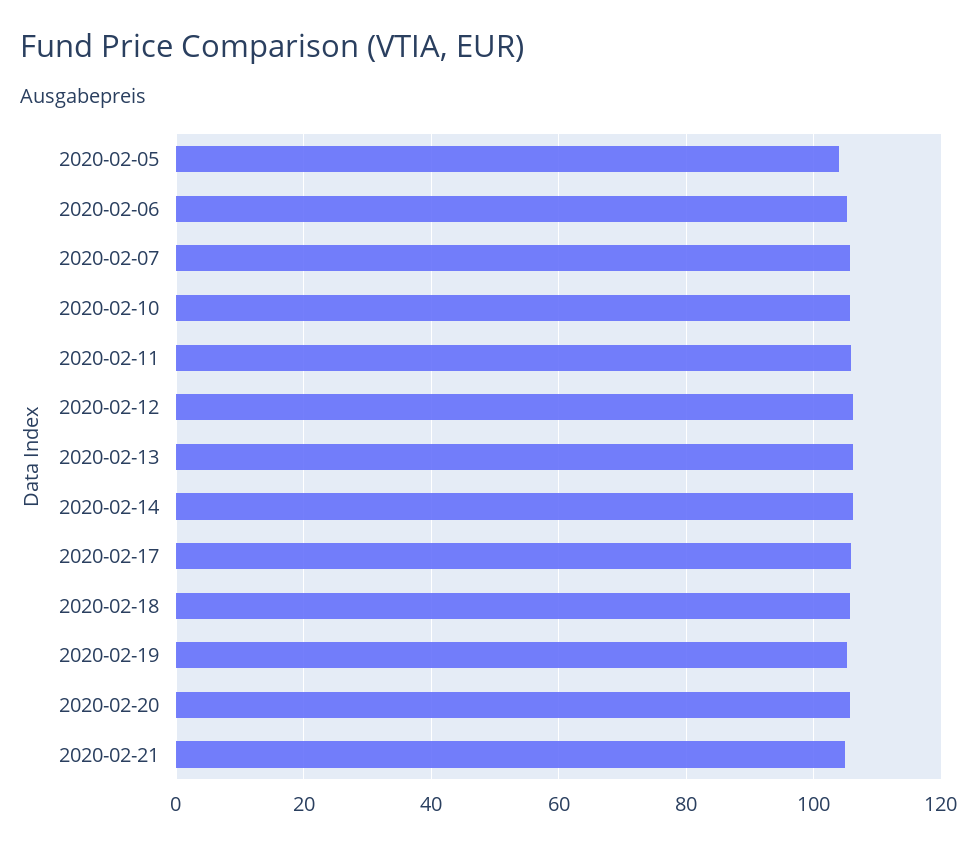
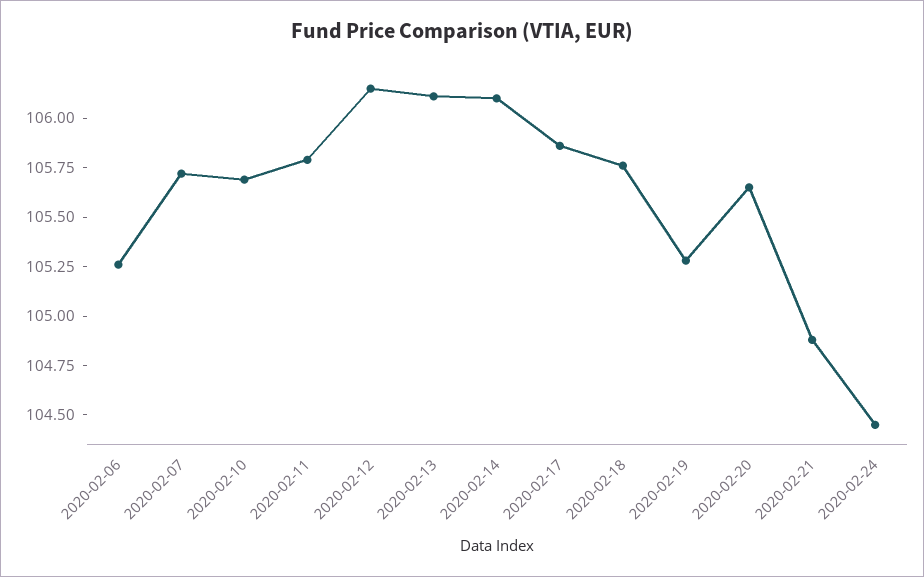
2020-02-05: 104 -> none
2020-02-24: none -> 104.45

